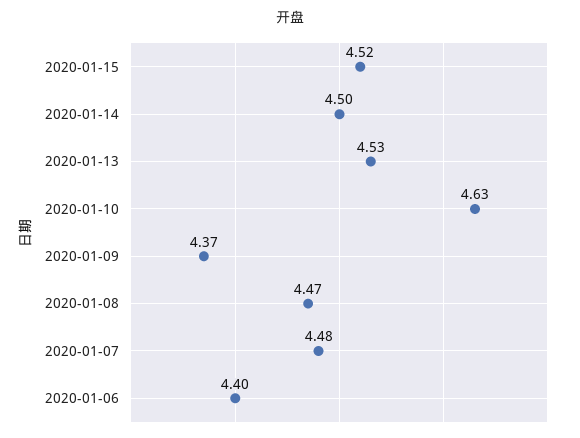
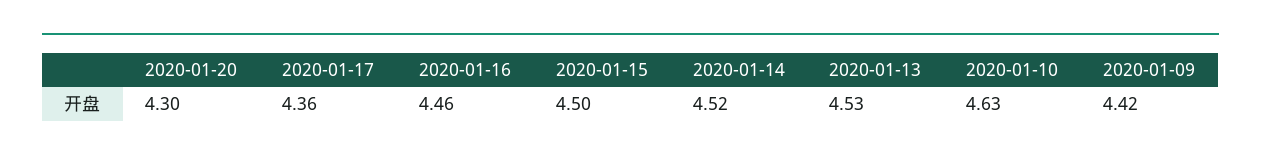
2020-01-15: 4.52 -> 4.5
2020-01-14: 4.5 -> 4.52
2020-01-09: 4.37 -> 4.42
2020-01-08: 4.47 -> none
2020-01-07: 4.48 -> none
2020-01-06: 4.4 -> none
2020-01-20: none -> 4.3
2020-01-17: none -> 4.36
2020-01-16: none -> 4.46

